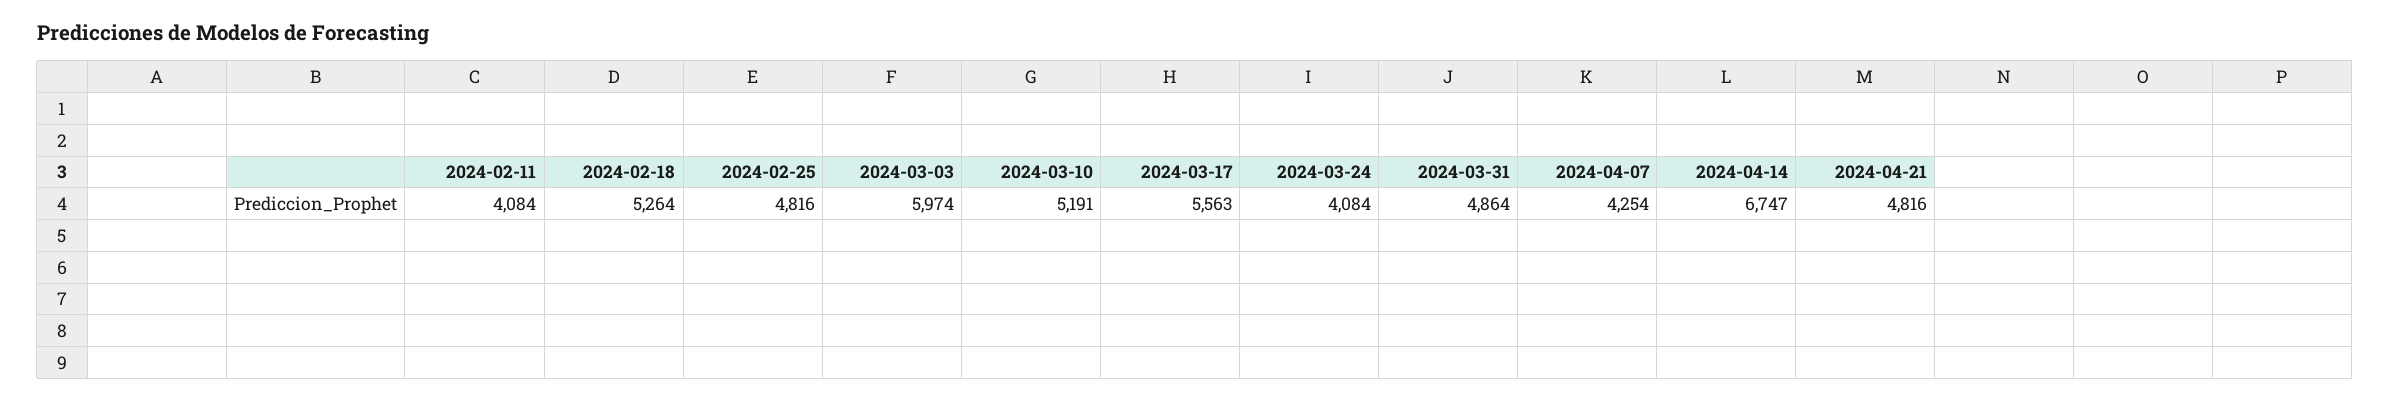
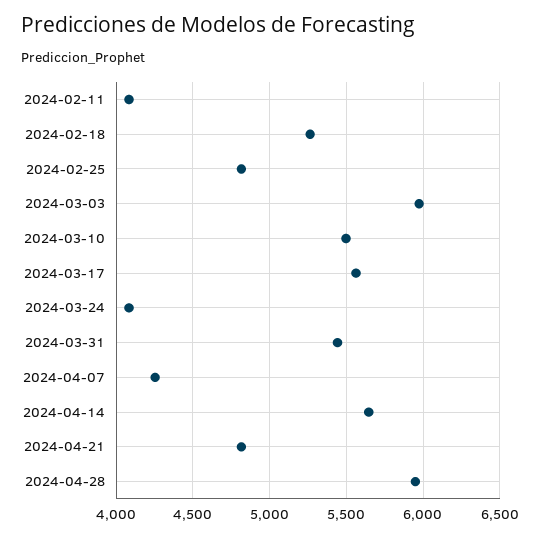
2024-03-10: 5191 -> 5500
2024-03-31: 4864 -> 5450
2024-04-14: 6747 -> 5650
2024-04-28: none -> 5950

